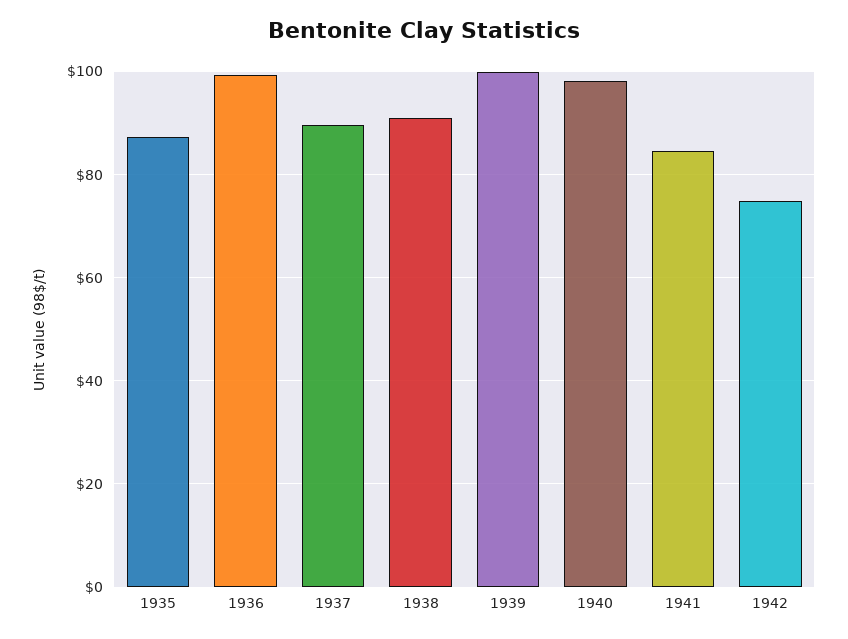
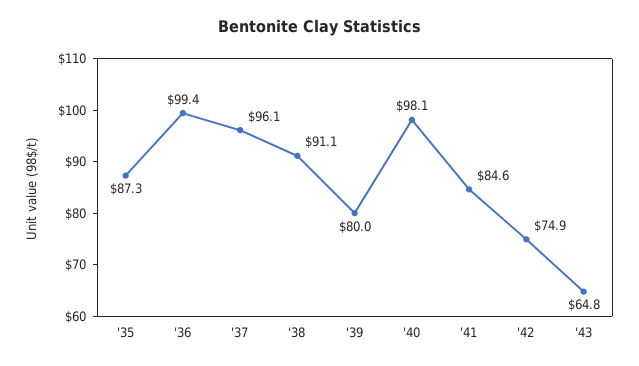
1937: 90 -> 96.1
1939: 100 -> 80
'43: none -> 64.8

